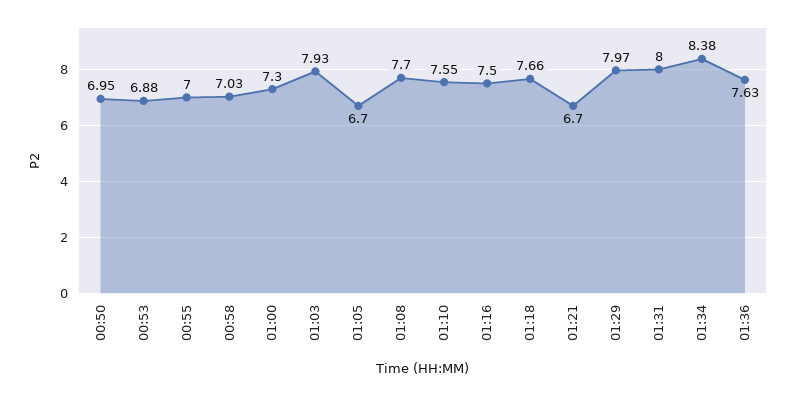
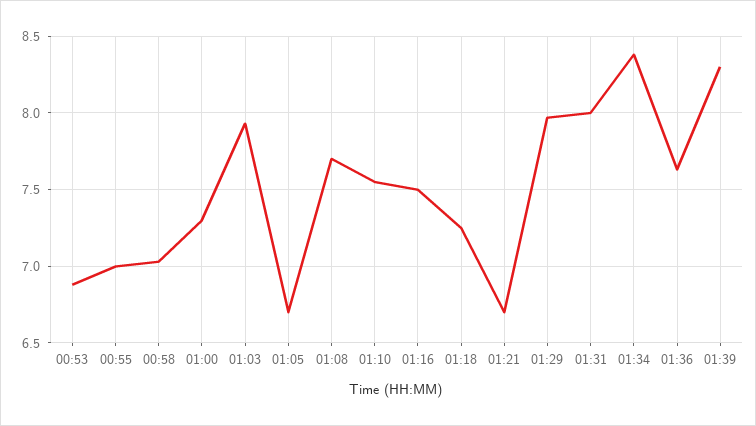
00:50: 6.95 -> none
01:18: 7.66 -> 7.25
01:39: none -> 8.3

